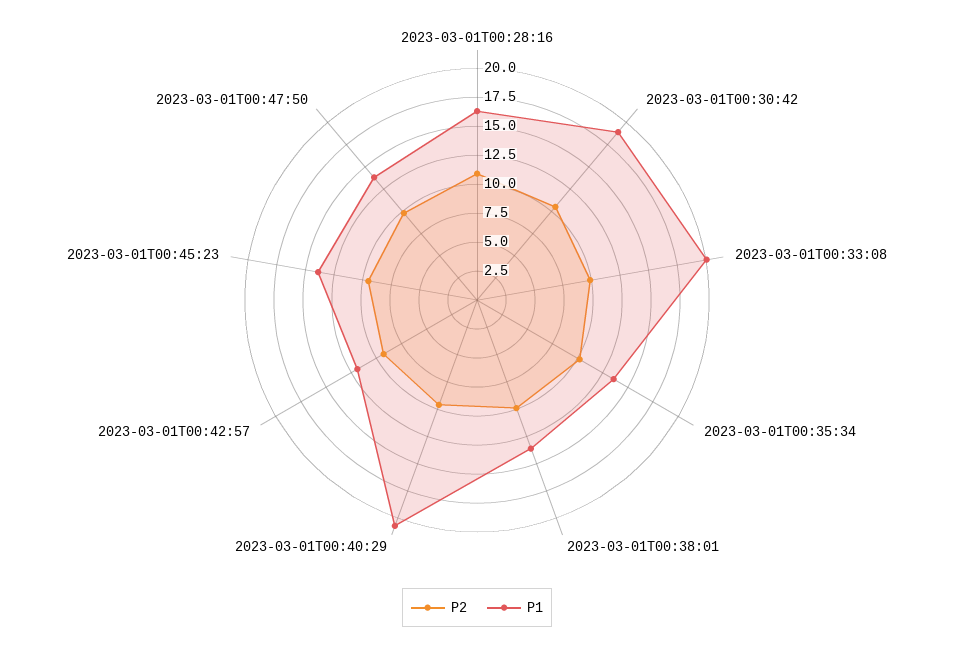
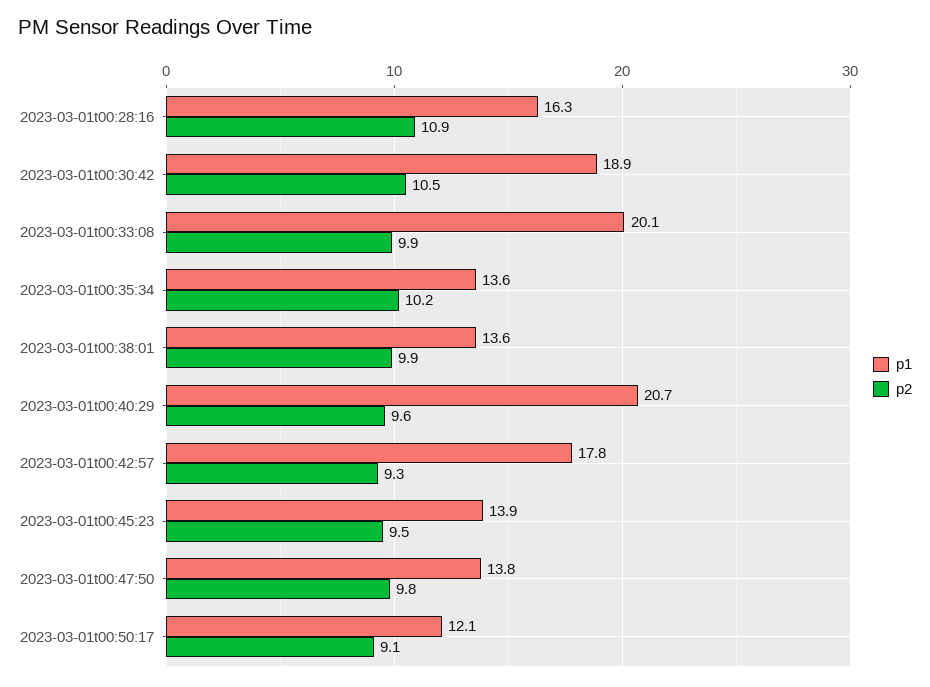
P1, 2023-03-01T00:42:57: 12.5 -> 17.8
P1, 2023-03-01t00:50:17: none -> 12.1
P2, 2023-03-01t00:50:17: none -> 9.1

